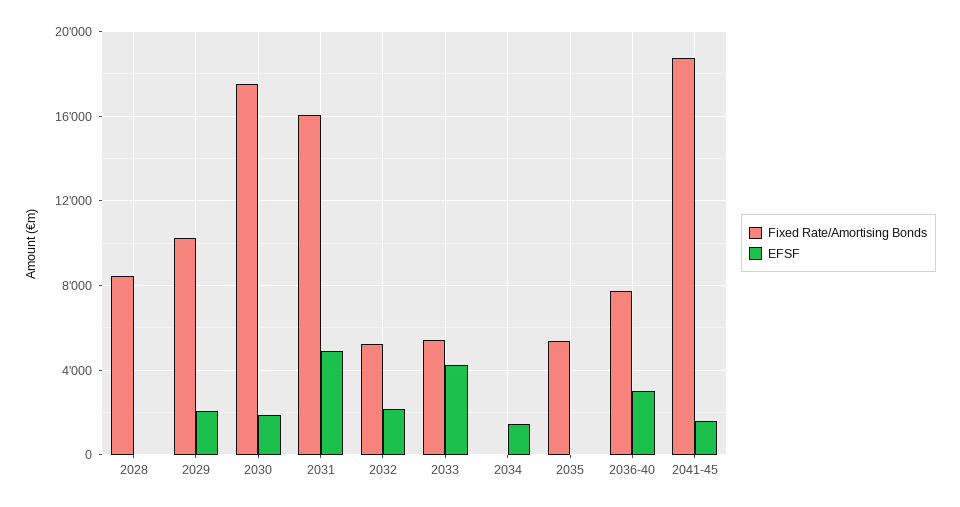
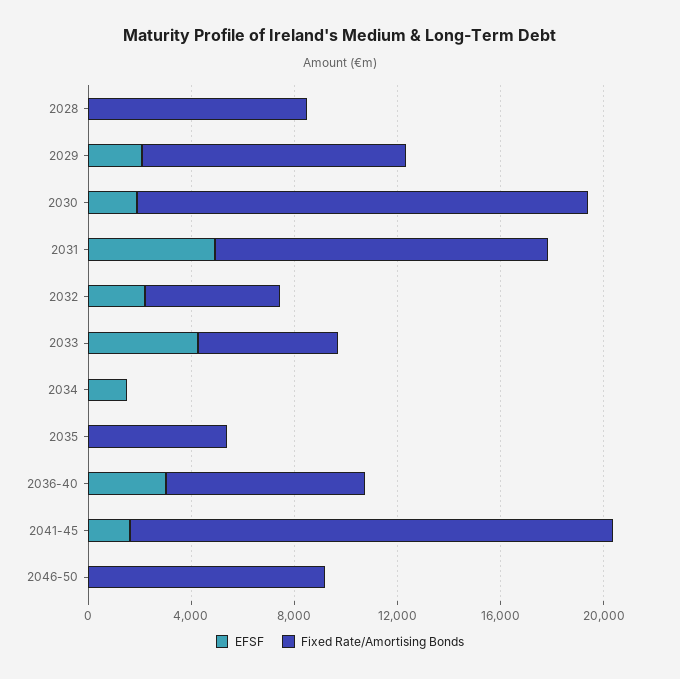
Fixed Rate/Amortising Bonds, 2031: 16000 -> 13000
EFSF, 2046-50: none -> 0
Fixed Rate/Amortising Bonds, 2046-50: none -> 9000

